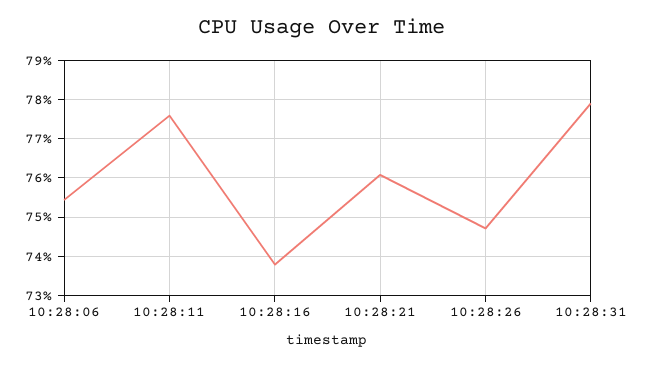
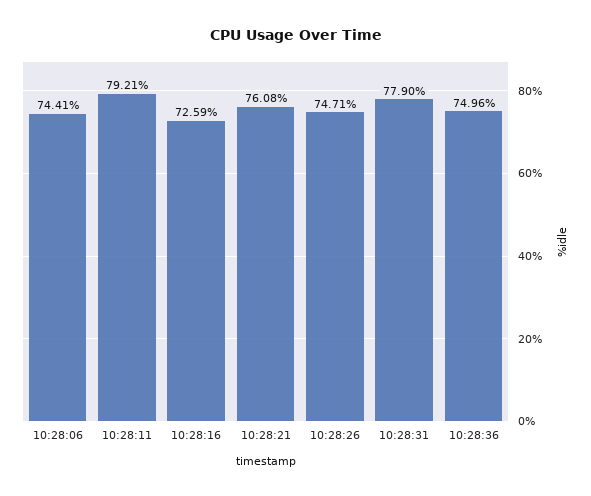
10:28:06: 75.4 -> 74.41
10:28:11: 77.6 -> 79.21
10:28:16: 73.8 -> 72.59
10:28:36: none -> 74.96

